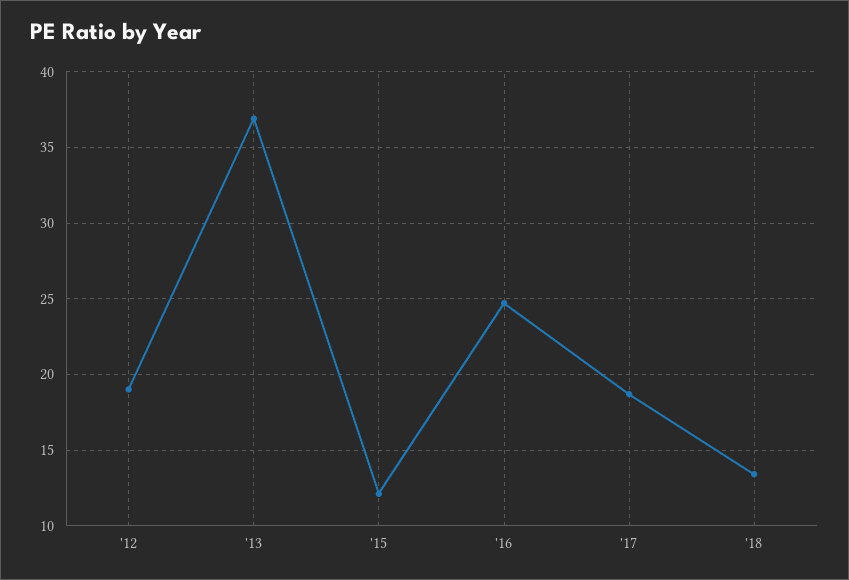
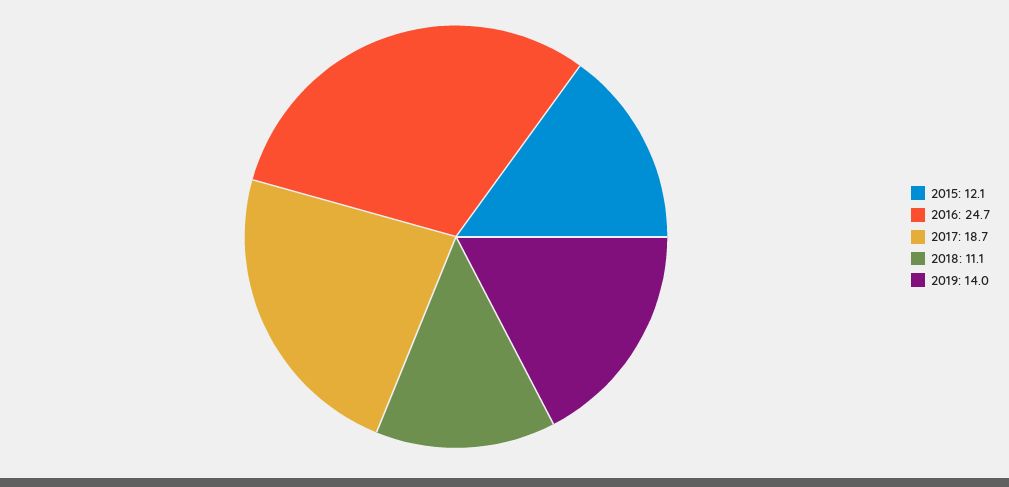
'12: 19 -> none
'13: 37 -> none
'18: 13.5 -> 11.1
2019: none -> 14

